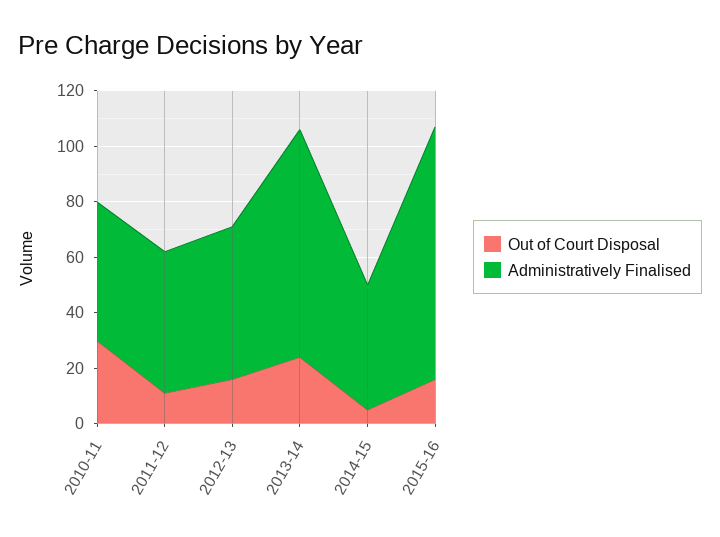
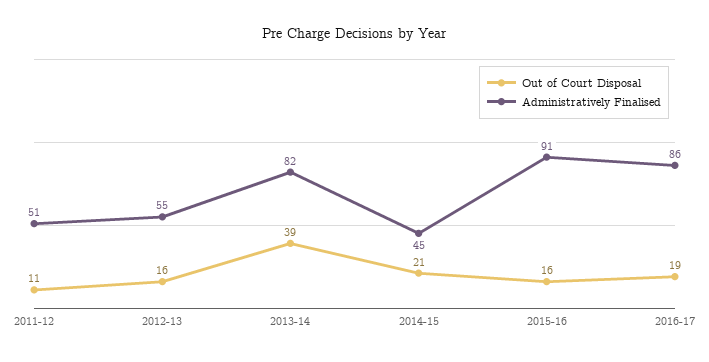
Out of Court Disposal, 2010-11: 30 -> none
Administratively Finalised, 2010-11: 50 -> none
Out of Court Disposal, 2013-14: 25 -> 39
Out of Court Disposal, 2014-15: 5 -> 21
Out of Court Disposal, 2016-17: none -> 19
Administratively Finalised, 2016-17: none -> 86

